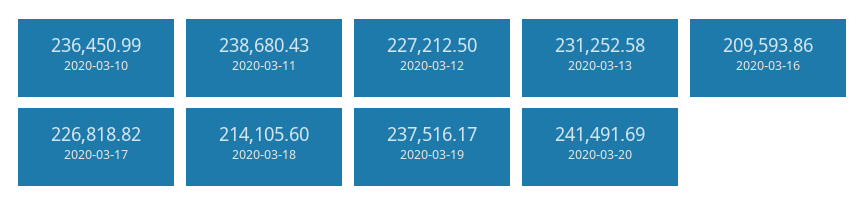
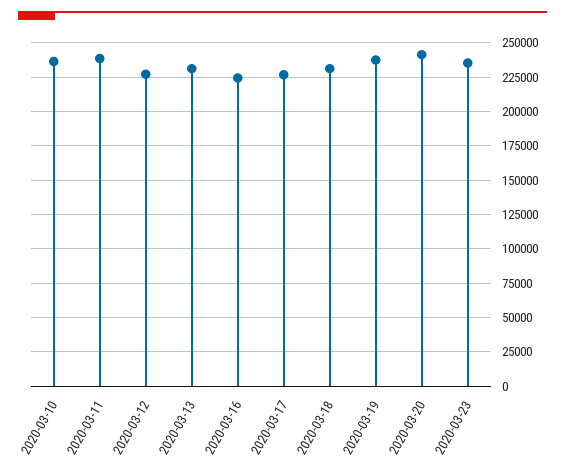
2020-03-16: 209593.86 -> 225000
2020-03-18: 214105.6 -> 230000
2020-03-23: none -> 235000

